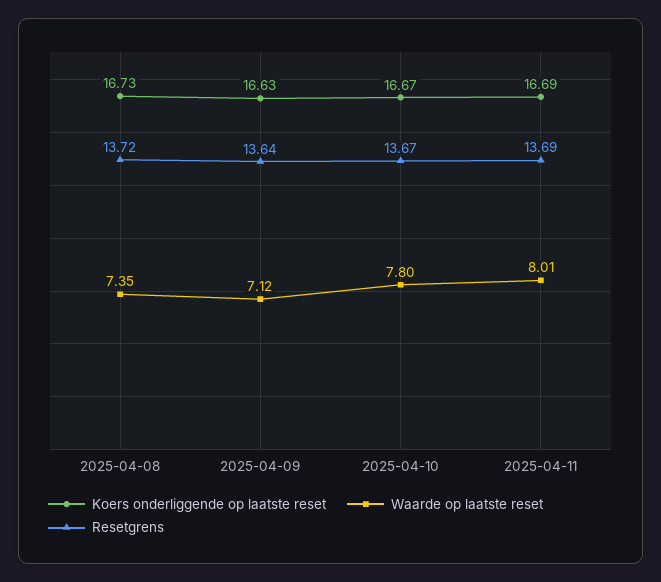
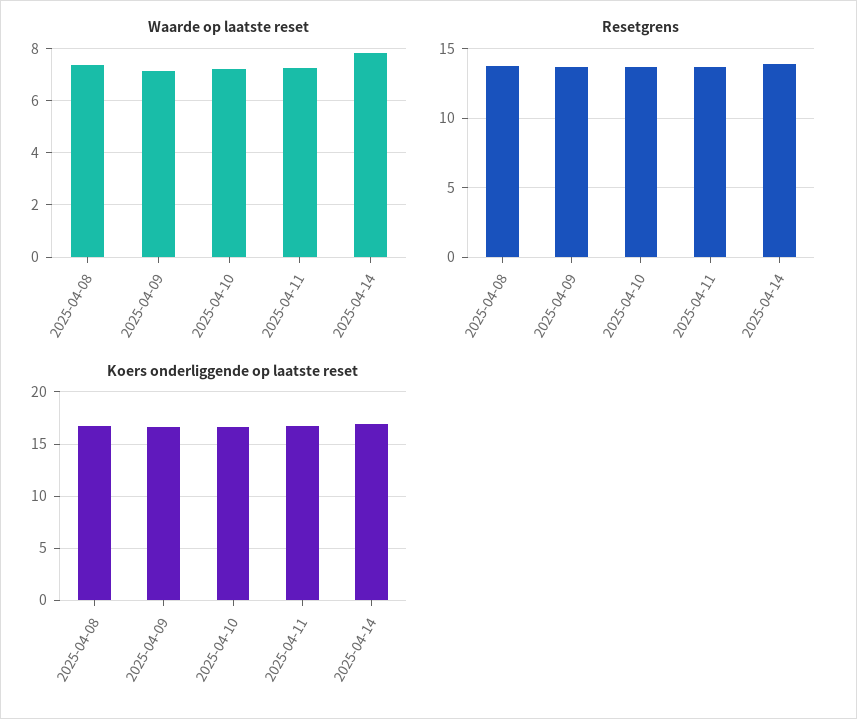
Waarde op laatste reset, 2025-04-10: 7.8 -> 7.25
Waarde op laatste reset, 2025-04-11: 8.01 -> 7.25
Waarde op laatste reset, 2025-04-14: none -> 7.75
Resetgrens, 2025-04-14: none -> 14
Koers onderliggende op laatste reset, 2025-04-14: none -> 17

